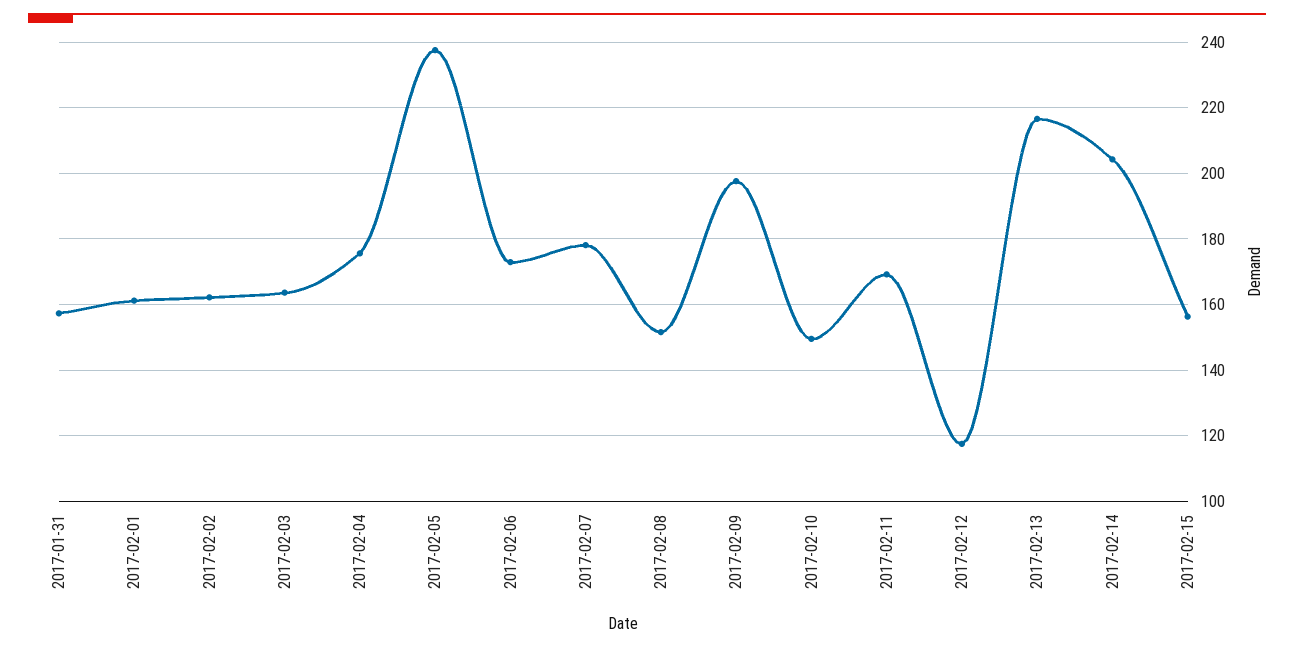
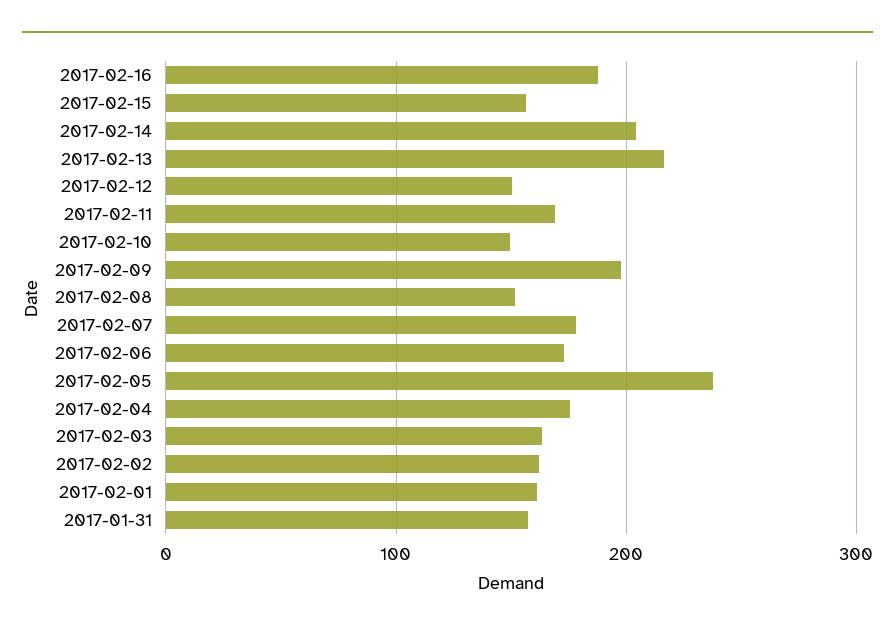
2017-02-12: 118 -> 150
2017-02-16: none -> 190

